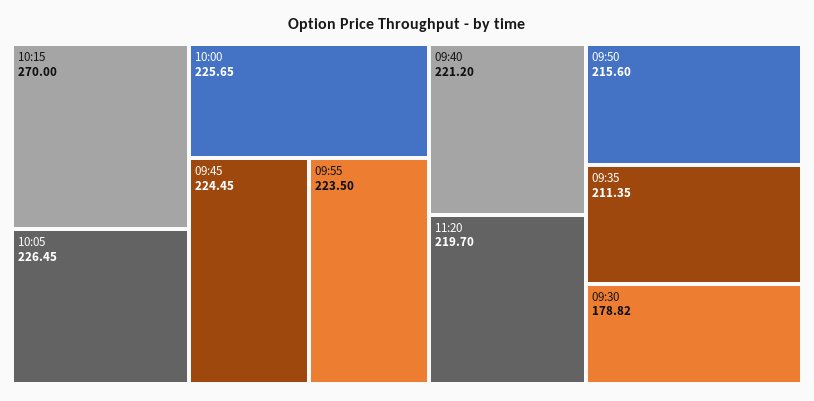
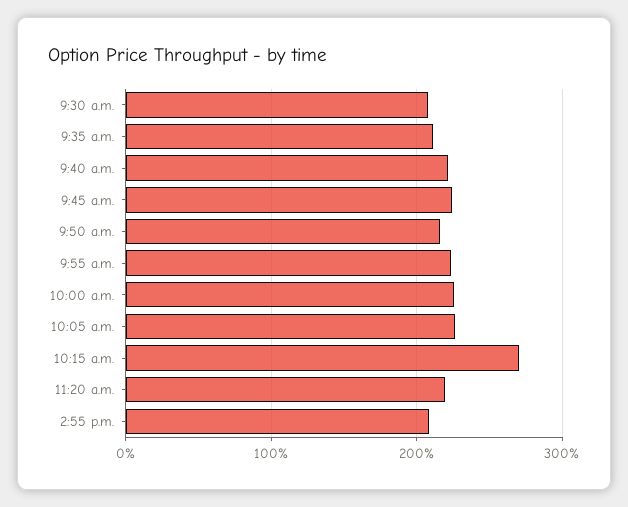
09:30: 178.82 -> 210
2:55 p.m.: none -> 210

